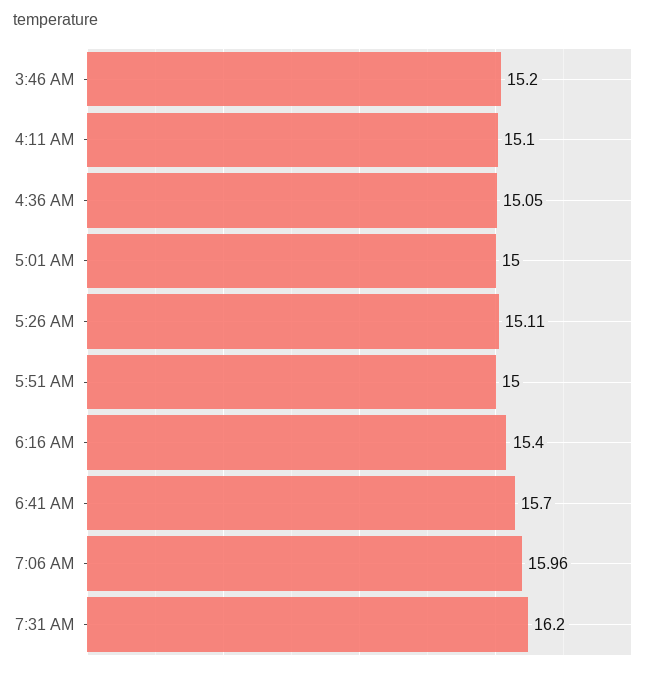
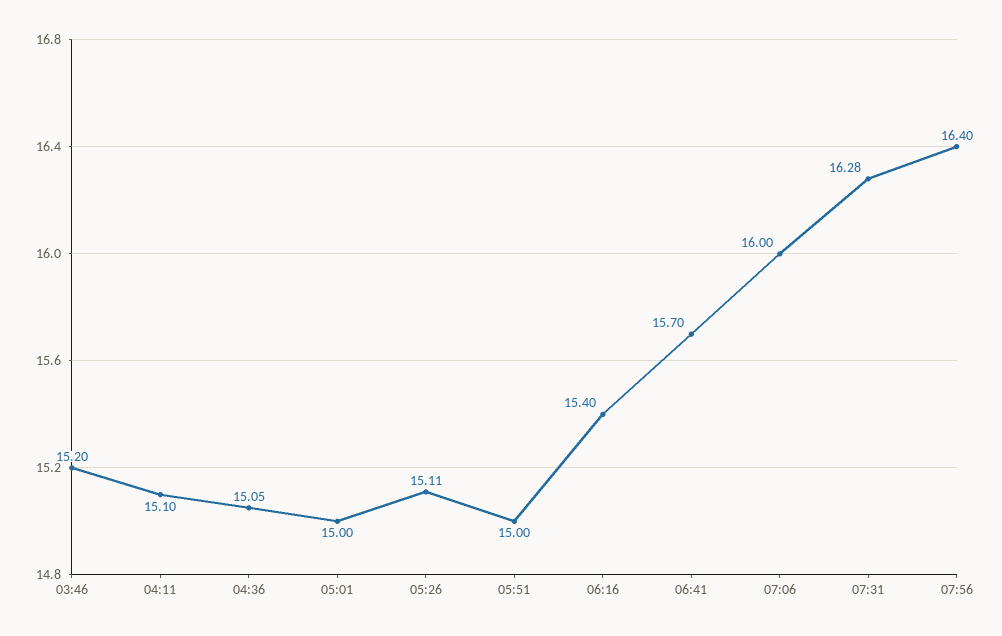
7:06 AM: 15.96 -> 16
7:31 AM: 16.2 -> 16.28
07:56: none -> 16.4

